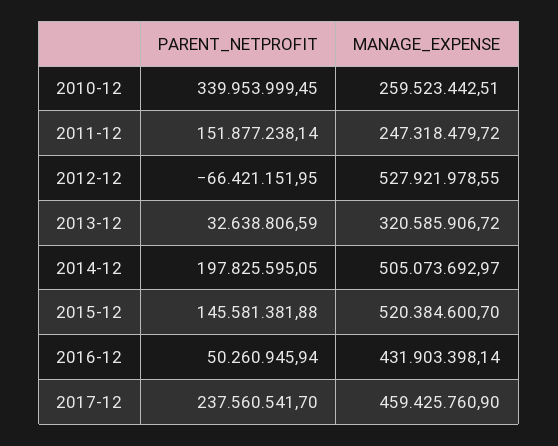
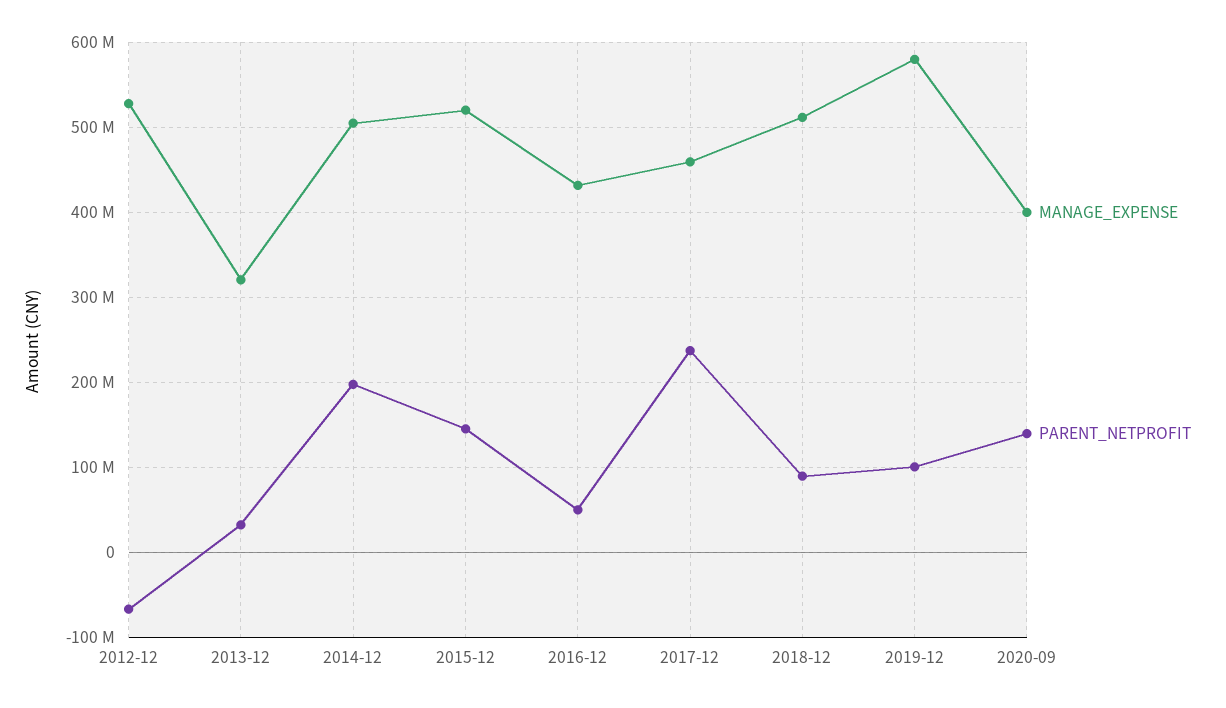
PARENT_NETPROFIT, 2010-12: 339953999.45 -> none
MANAGE_EXPENSE, 2010-12: 259523442.51 -> none
PARENT_NETPROFIT, 2011-12: 151877238.14 -> none
MANAGE_EXPENSE, 2011-12: 247318479.72 -> none
MANAGE_EXPENSE, 2018-12: none -> 510000000
PARENT_NETPROFIT, 2018-12: none -> 90000000
MANAGE_EXPENSE, 2019-12: none -> 580000000
PARENT_NETPROFIT, 2019-12: none -> 100000000
MANAGE_EXPENSE, 2020-09: none -> 400000000
PARENT_NETPROFIT, 2020-09: none -> 140000000

